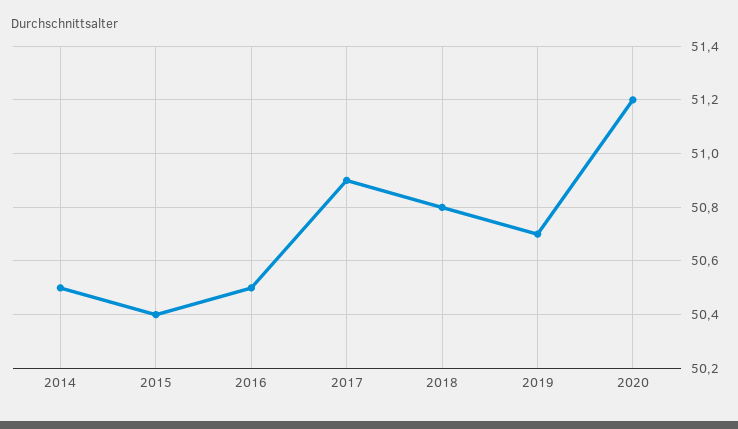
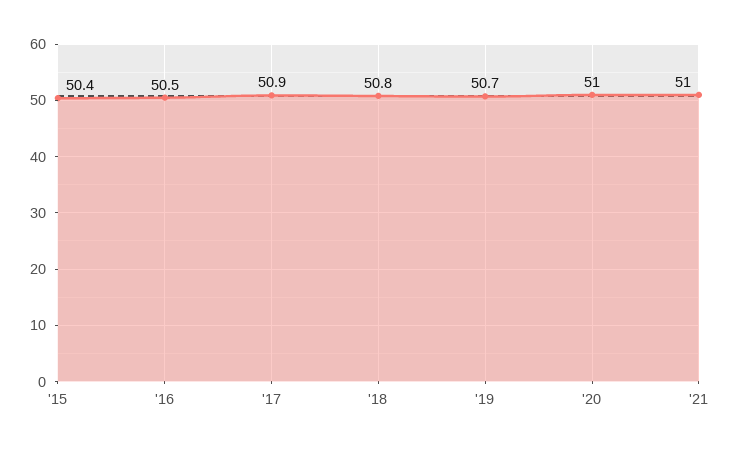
2014: 50.5 -> none
2020: 51.2 -> 51
'21: none -> 51

